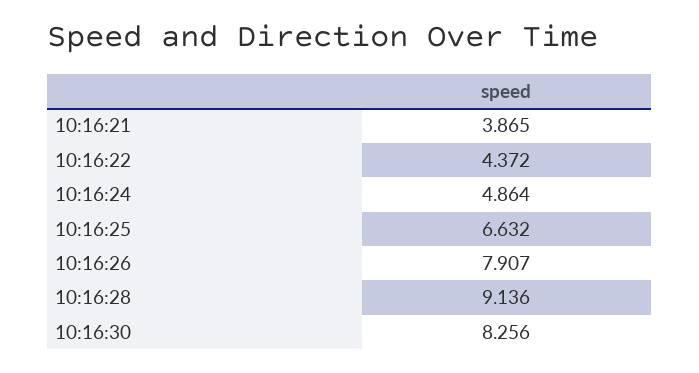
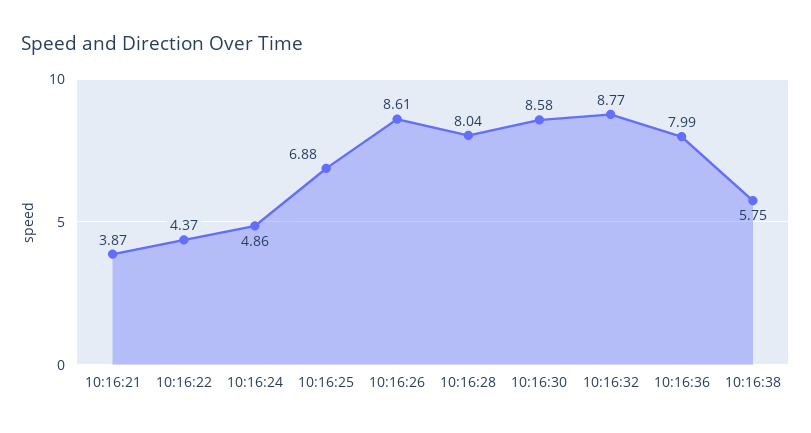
10:16:25: 6.632 -> 6.88
10:16:26: 7.907 -> 8.61
10:16:28: 9.136 -> 8.04
10:16:30: 8.256 -> 8.58
10:16:32: none -> 8.77
10:16:36: none -> 7.99
10:16:38: none -> 5.75

